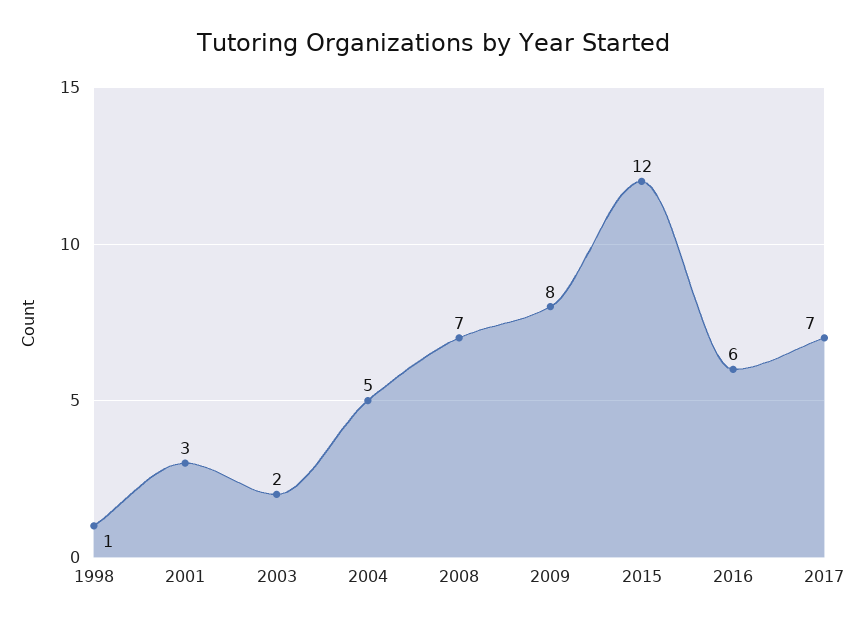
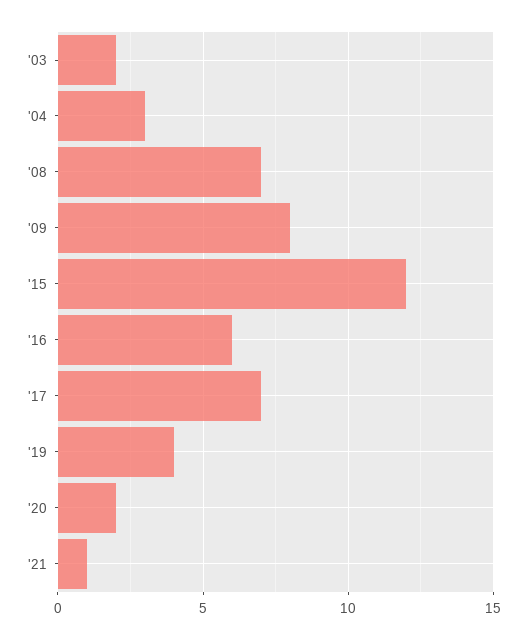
1998: 1 -> none
2001: 3 -> none
2004: 5 -> 3
'19: none -> 4
'20: none -> 2
'21: none -> 1

